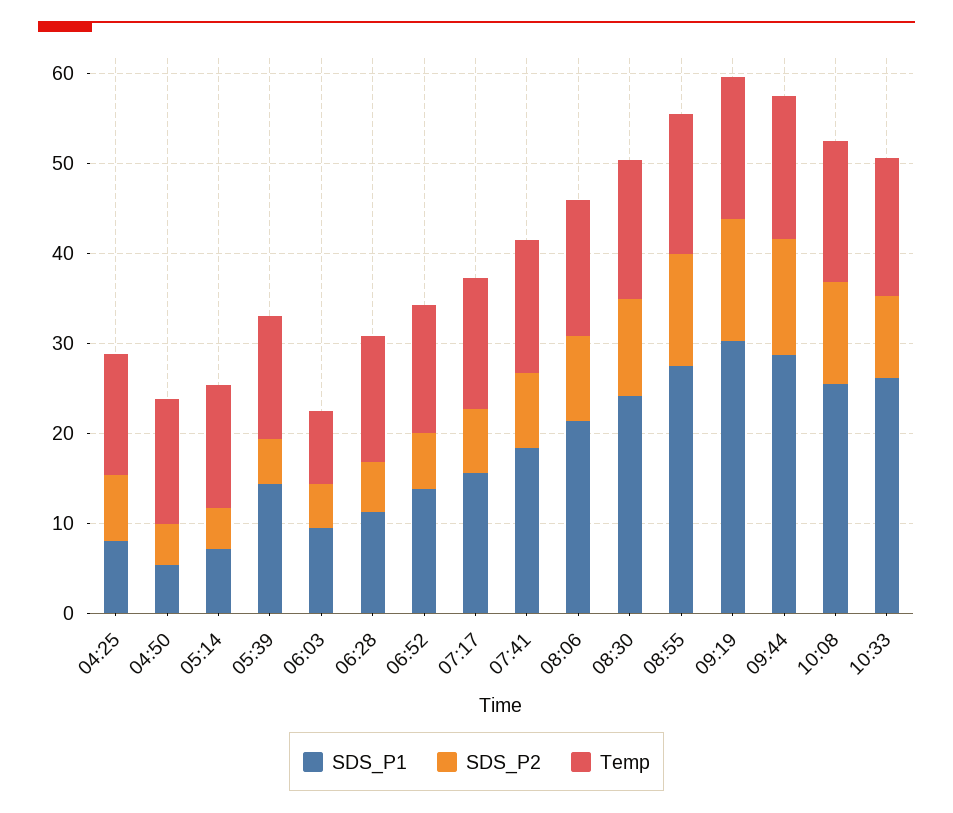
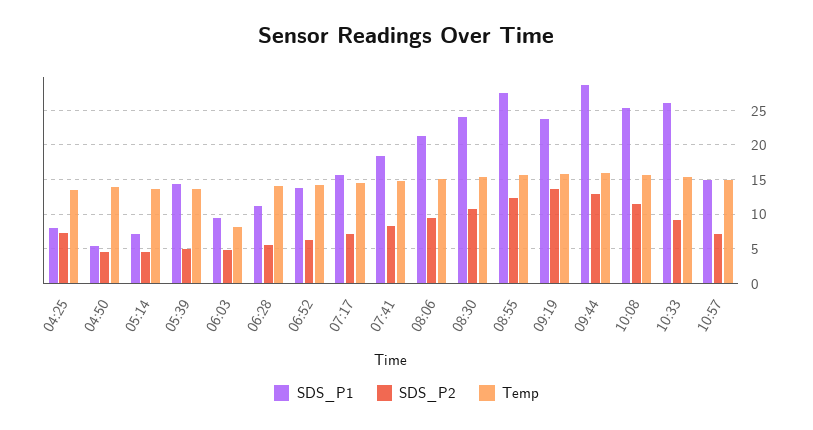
SDS_P1, 09:19: 30 -> 24
SDS_P1, 10:57: none -> 15
SDS_P2, 10:57: none -> 7
Temp, 10:57: none -> 15

